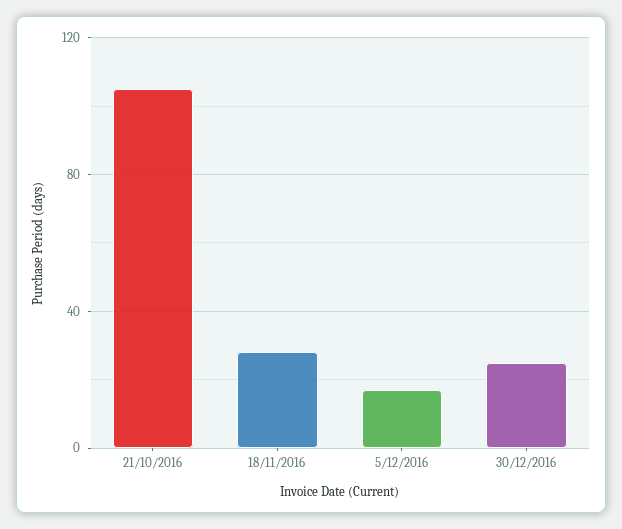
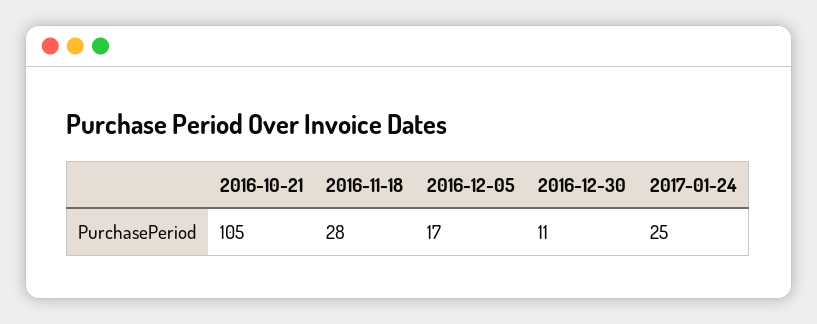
30/12/2016: 25 -> 11
2017-01-24: none -> 25

